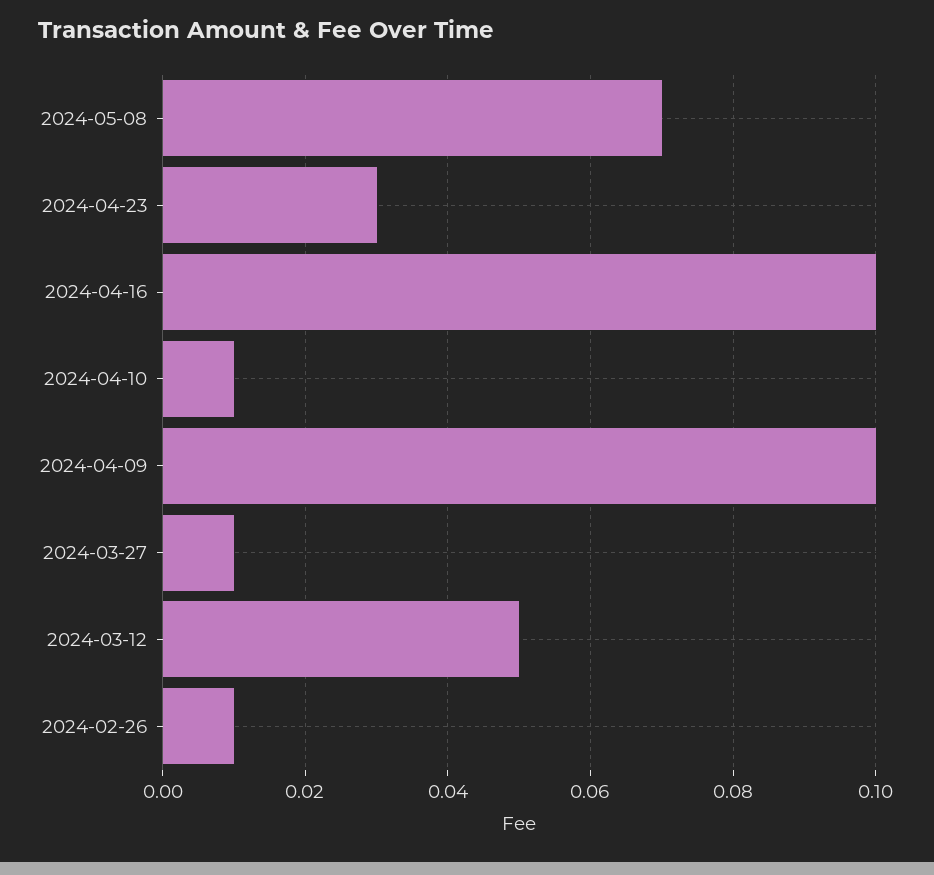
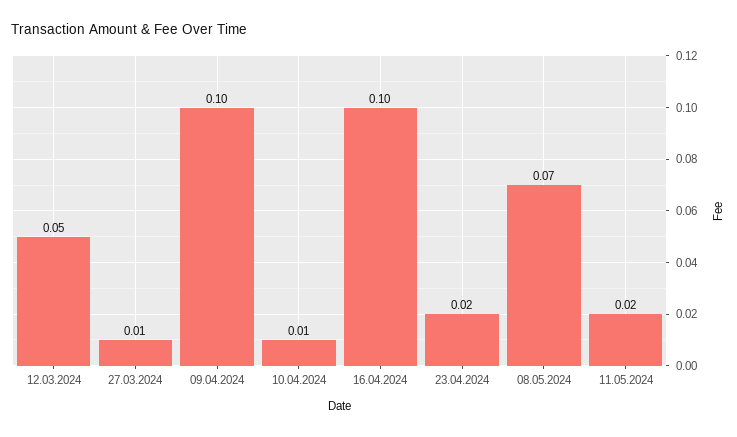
2024-04-23: 0.03 -> 0.02
2024-02-26: 0.01 -> none
11.05.2024: none -> 0.02

